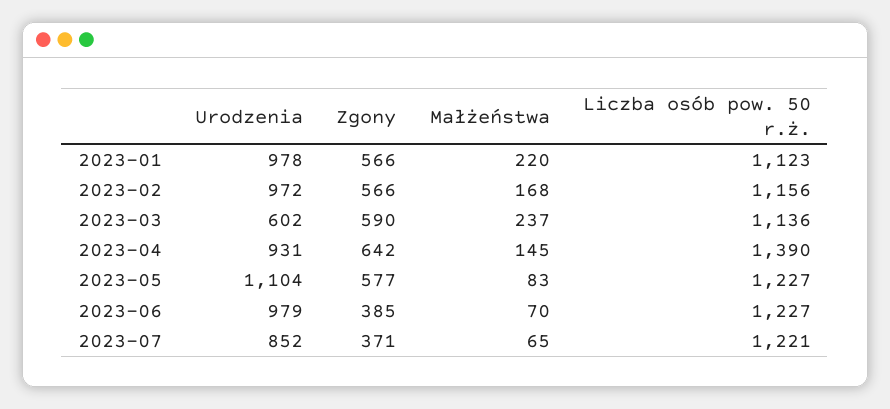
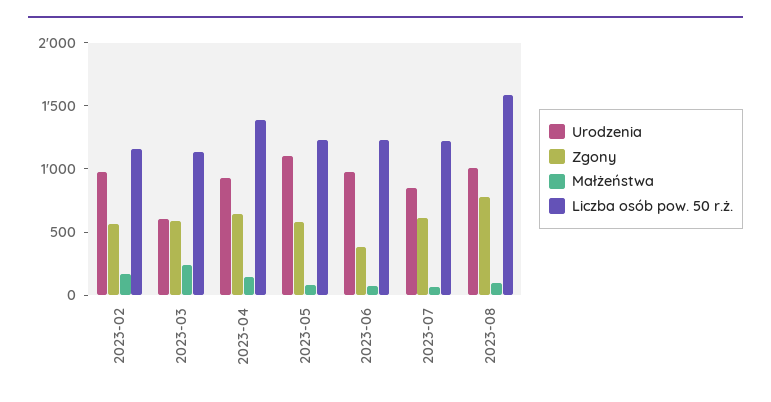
Urodzenia, 2023-01: 978 -> none
Zgony, 2023-01: 566 -> none
Małżeństwa, 2023-01: 220 -> none
Liczba osób pow. 50 r.ż., 2023-01: 1123 -> none
Zgony, 2023-07: 371 -> 600
Urodzenia, 2023-08: none -> 1000
Zgony, 2023-08: none -> 800
Małżeństwa, 2023-08: none -> 100
Liczba osób pow. 50 r.ż., 2023-08: none -> 1600

